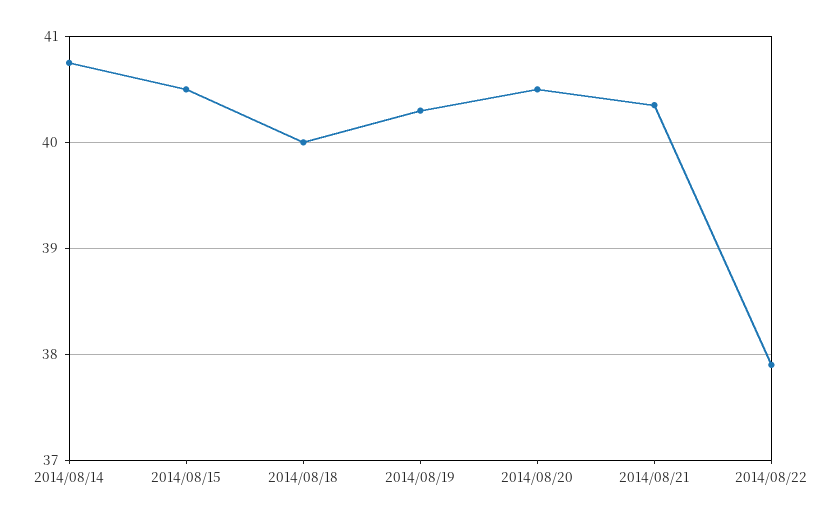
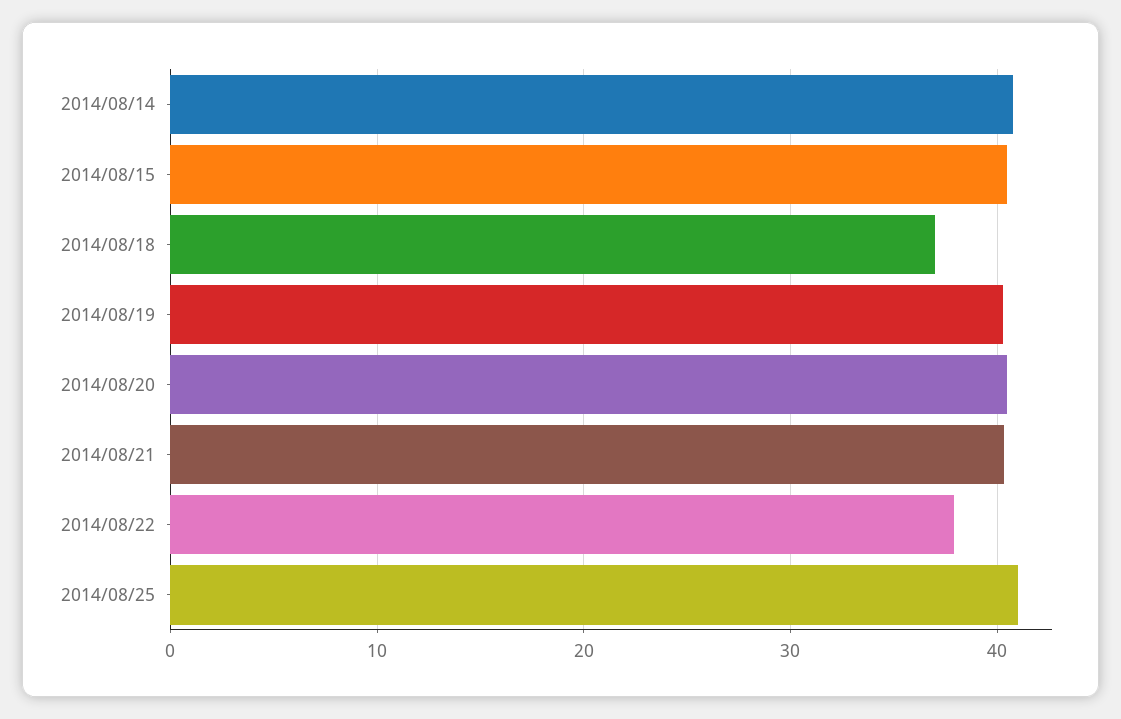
2014/08/18: 40 -> 37
2014/08/25: none -> 41

